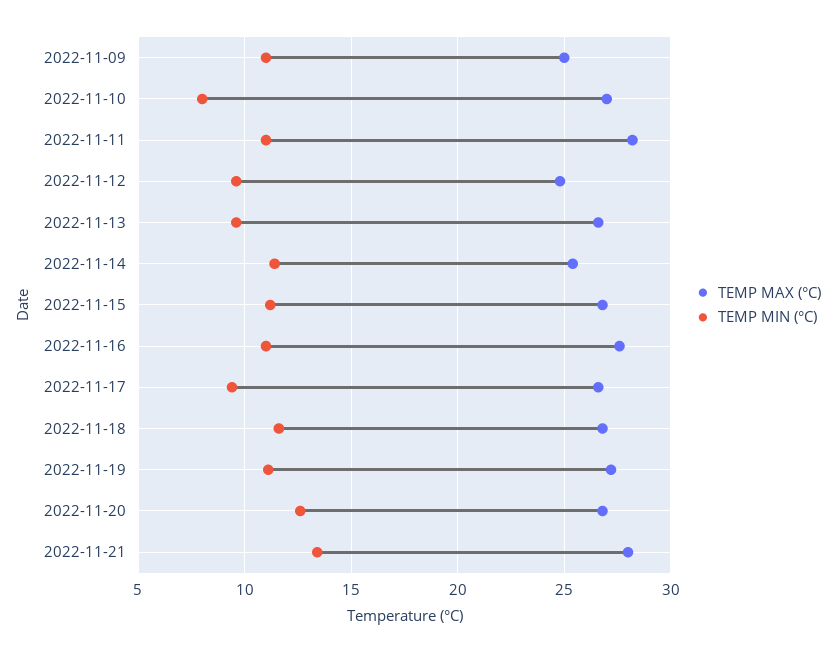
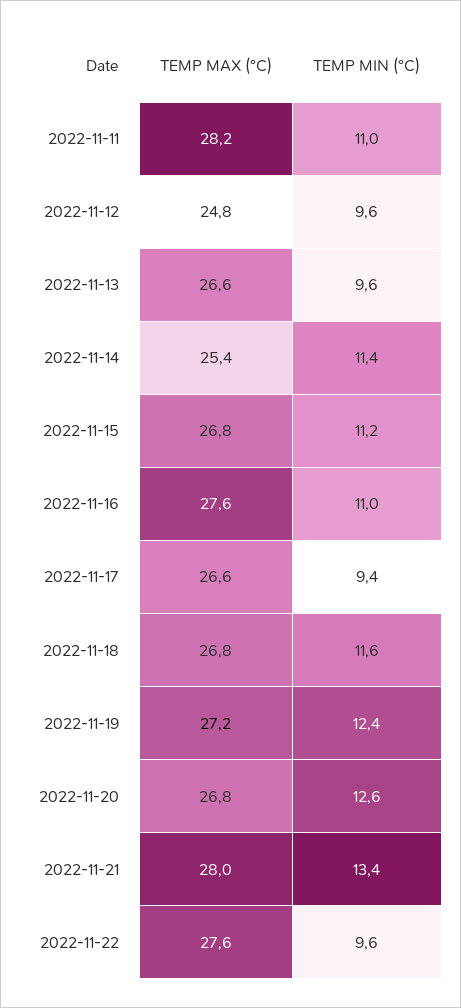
TEMP MAX (°C), 2022-11-09: 25 -> none
TEMP MIN (°C), 2022-11-09: 11 -> none
TEMP MAX (°C), 2022-11-10: 27 -> none
TEMP MIN (°C), 2022-11-10: 8 -> none
TEMP MIN (°C), 2022-11-19: 11 -> 12.4
TEMP MAX (°C), 2022-11-22: none -> 27.6
TEMP MIN (°C), 2022-11-22: none -> 9.6

